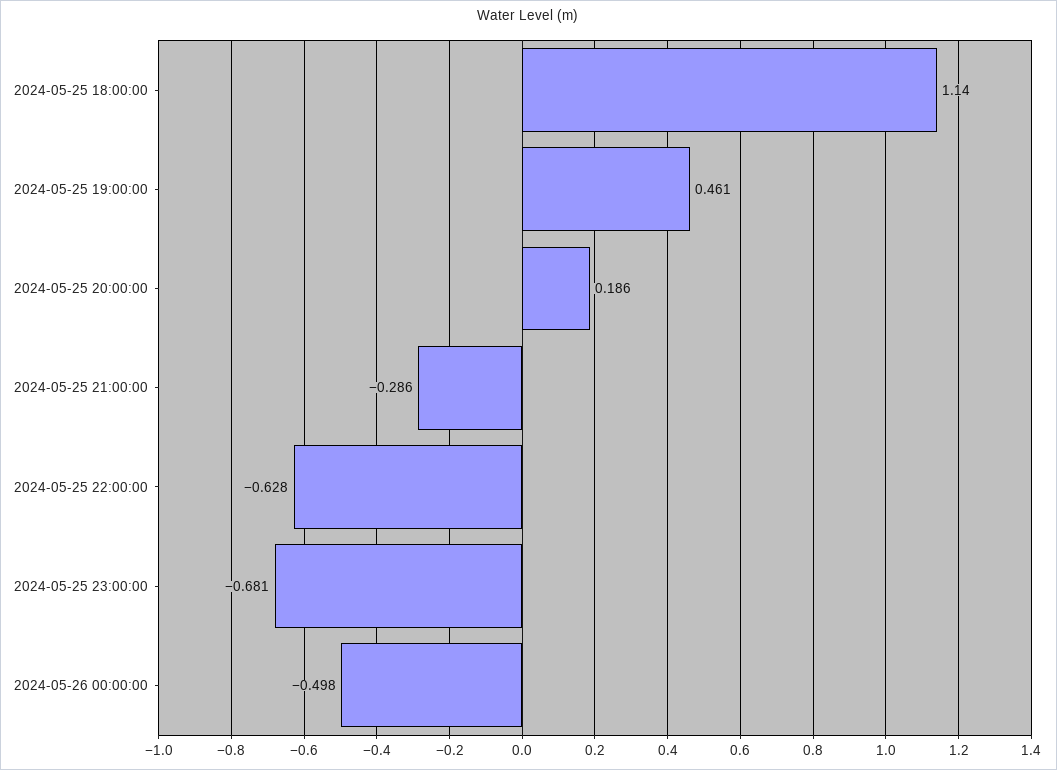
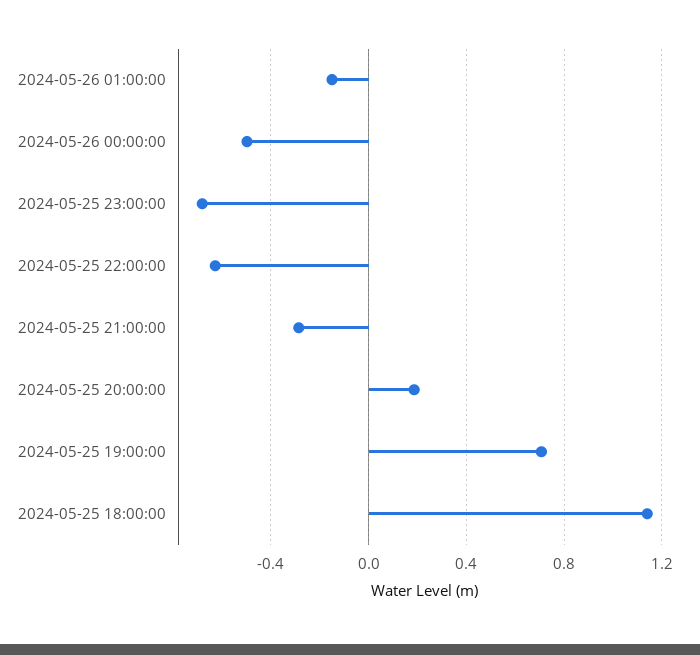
2024-05-25 19:00:00: 0.461 -> 0.7
2024-05-26 01:00:00: none -> -0.15

